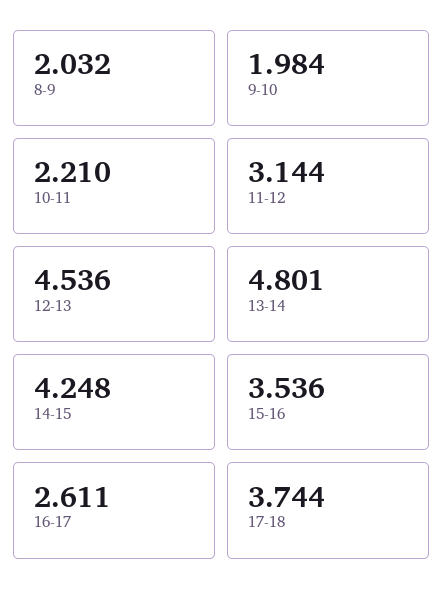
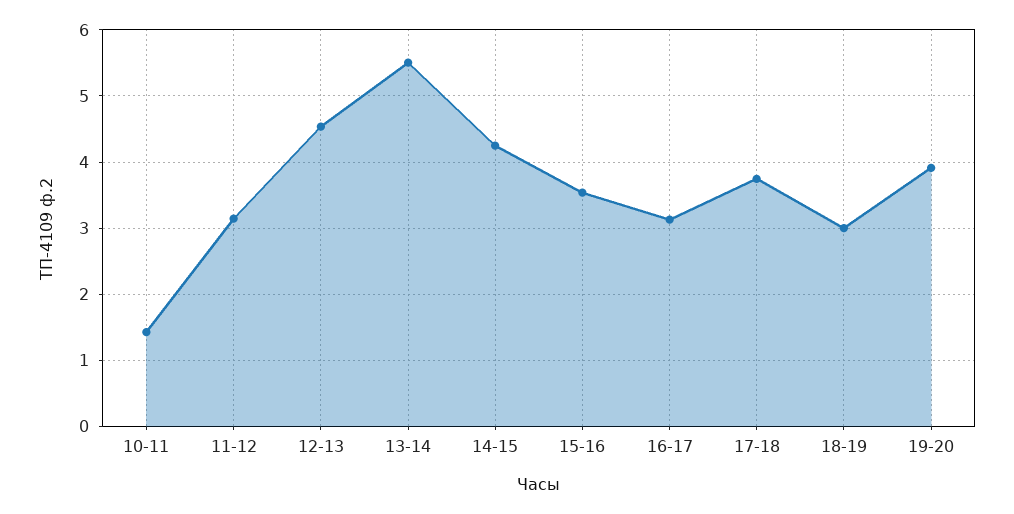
8-9: 2.032 -> none
9-10: 1.984 -> none
10-11: 2.21 -> 1.4
13-14: 4.801 -> 5.5
16-17: 2.611 -> 3.1
18-19: none -> 3
19-20: none -> 3.9

